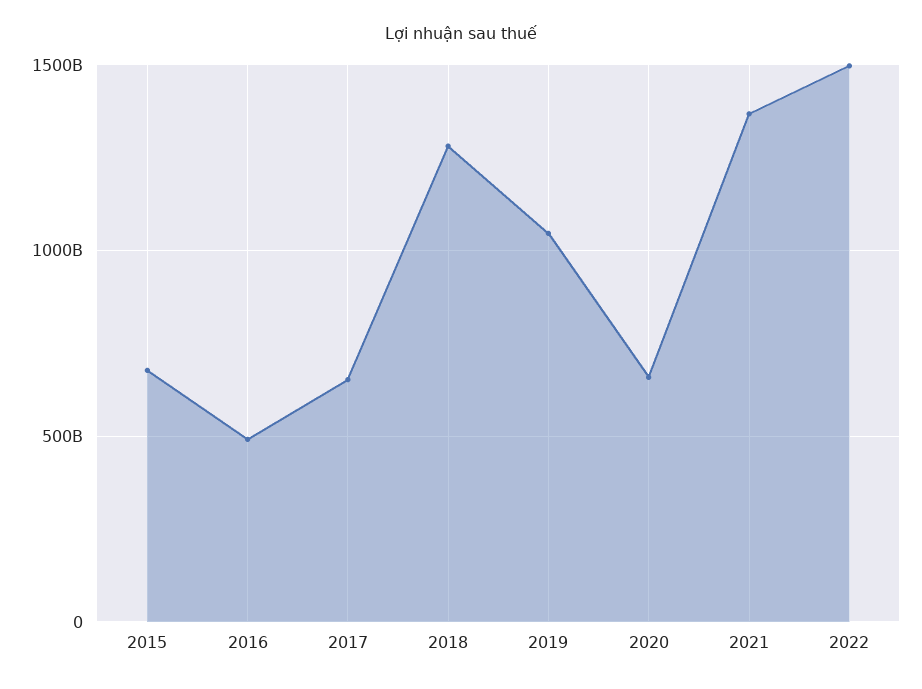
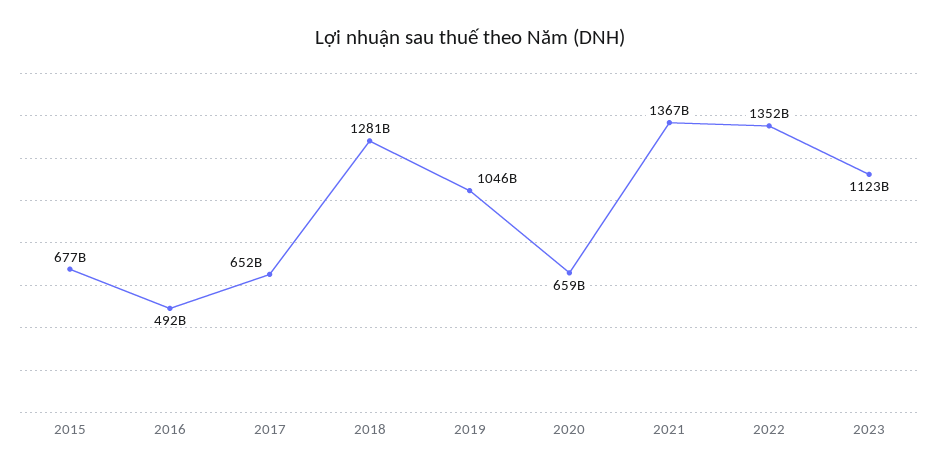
2022: 1500000000000 -> 1352000000000
2023: none -> 1123000000000

